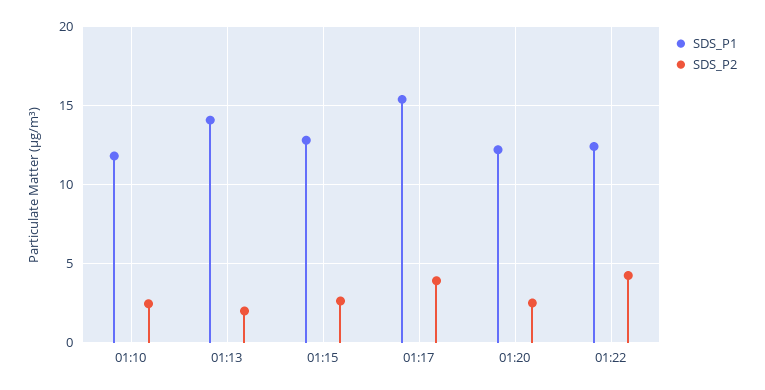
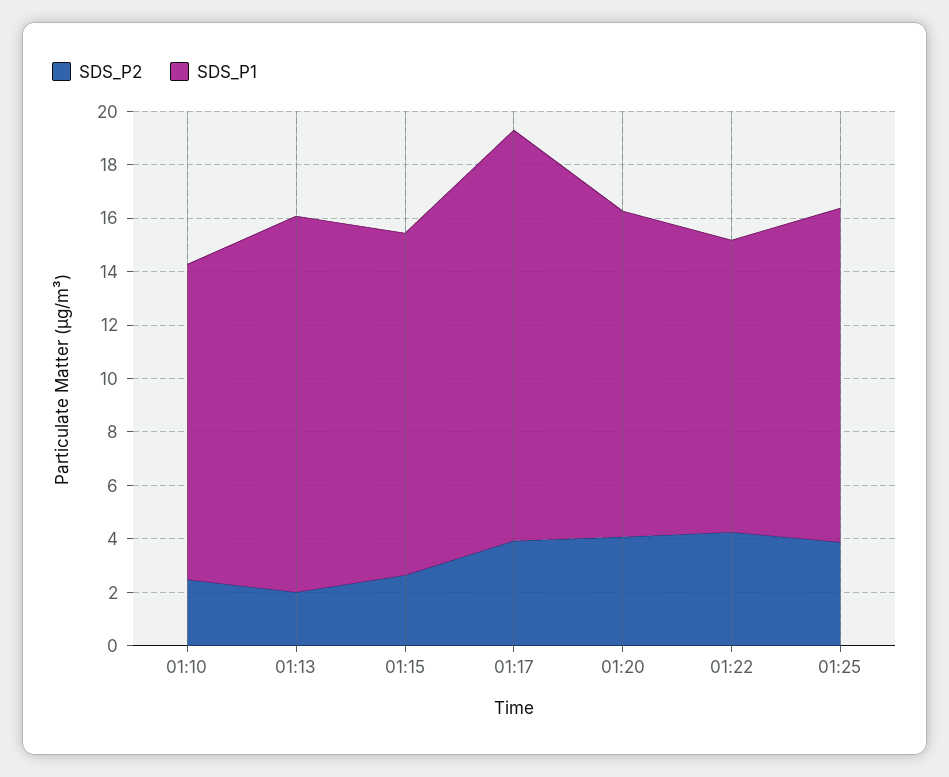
SDS_P2, 01:20: 2.5 -> 4
SDS_P1, 01:22: 12.5 -> 11
SDS_P2, 01:25: none -> 4
SDS_P1, 01:25: none -> 12.5

